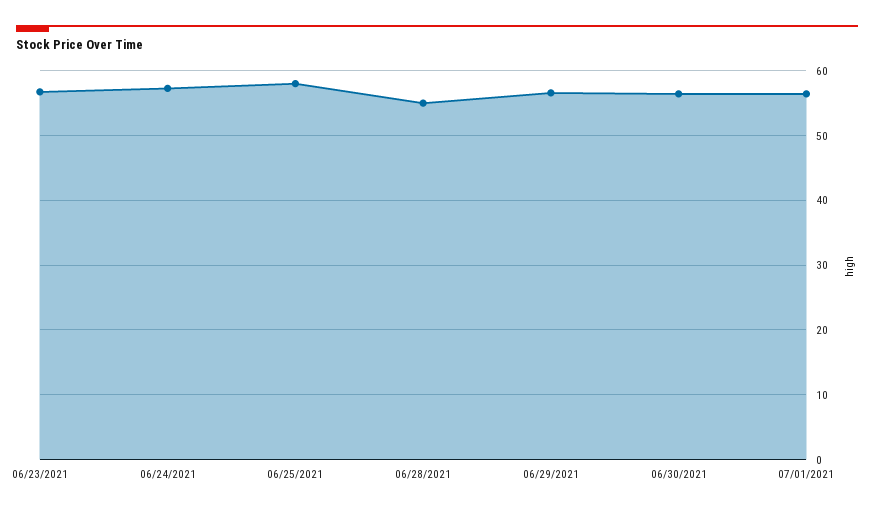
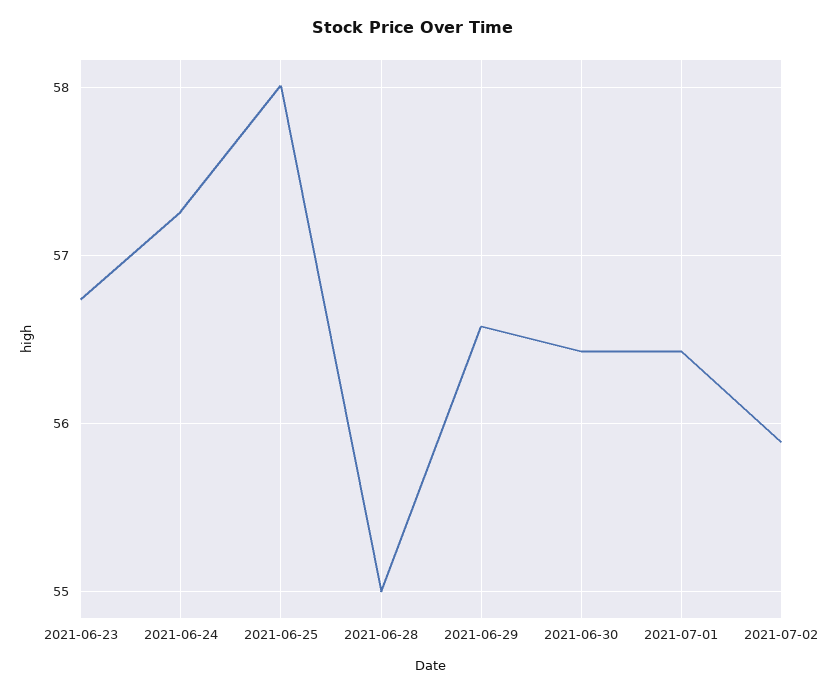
2021-07-02: none -> 55.9

